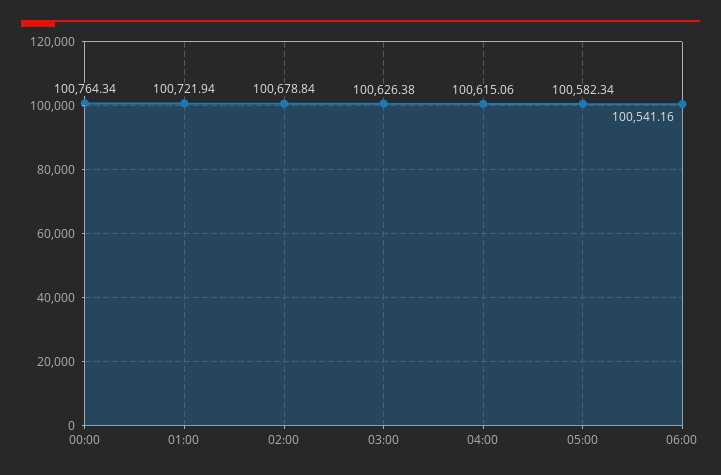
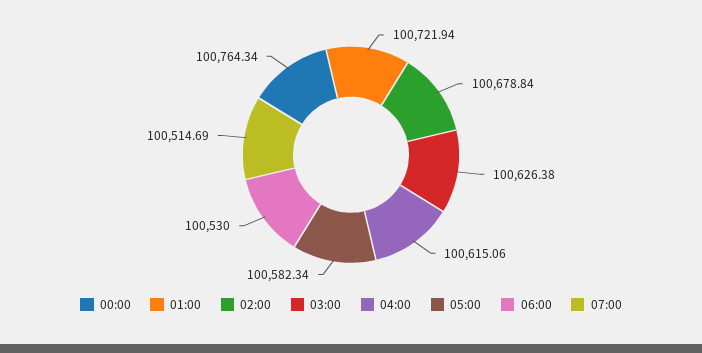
06:00: 100541.16 -> 100530
07:00: none -> 100514.69

